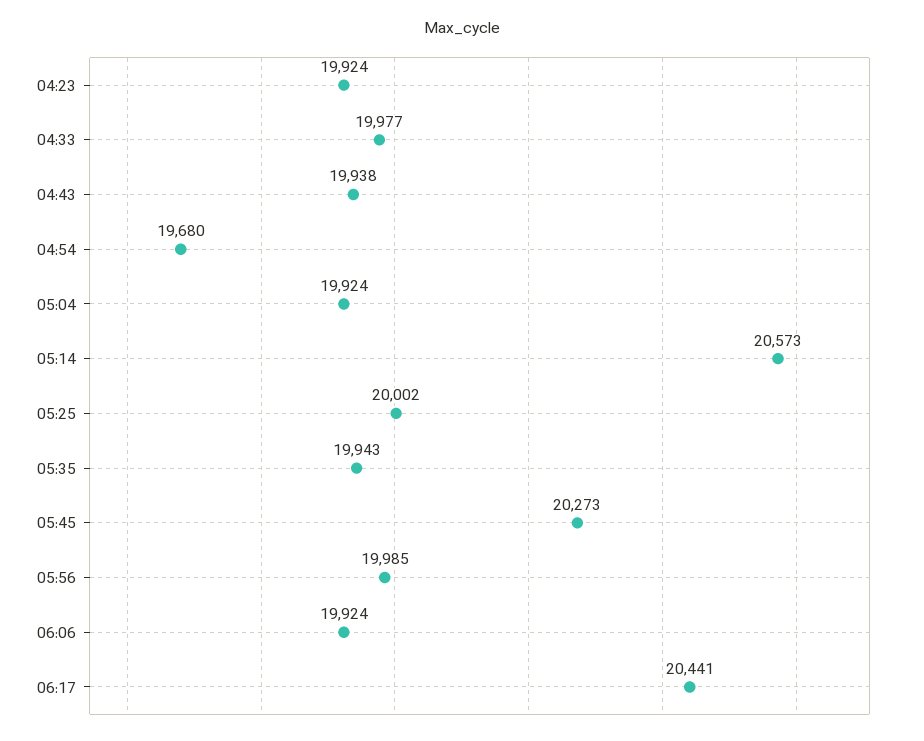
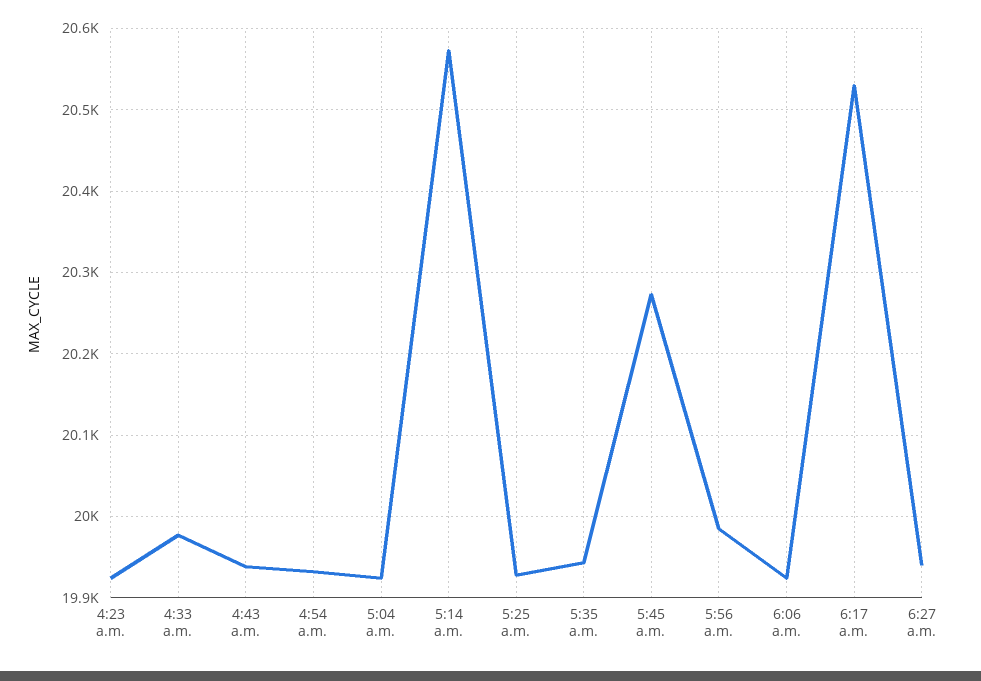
04:54: 19680 -> 19930
05:25: 20002 -> 19930
06:17: 20441 -> 20530
6:27 a.m.: none -> 19940

